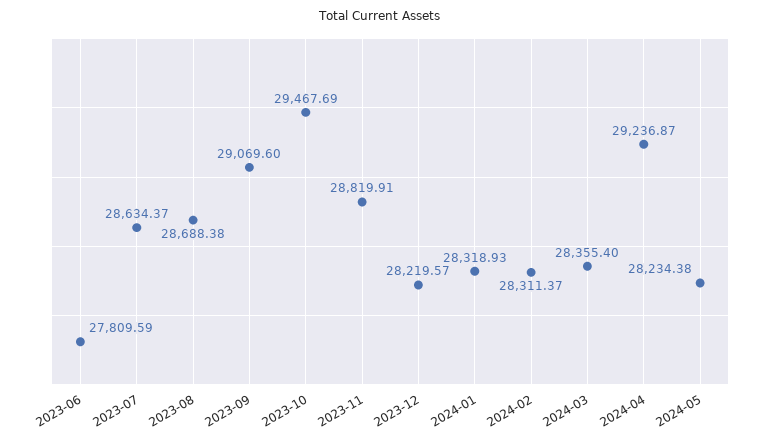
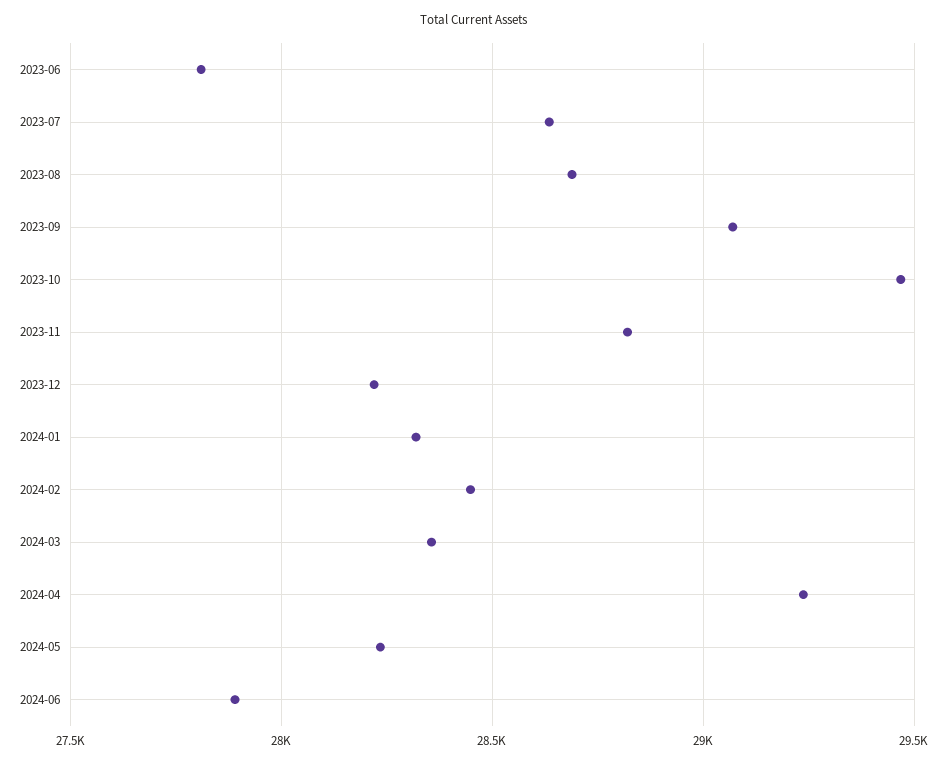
2024-02: 28311.37 -> 28450
2024-06: none -> 27900

